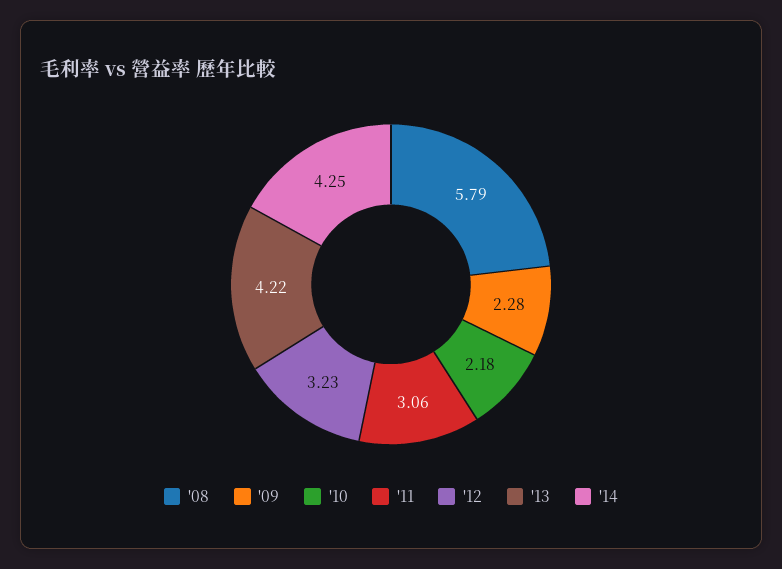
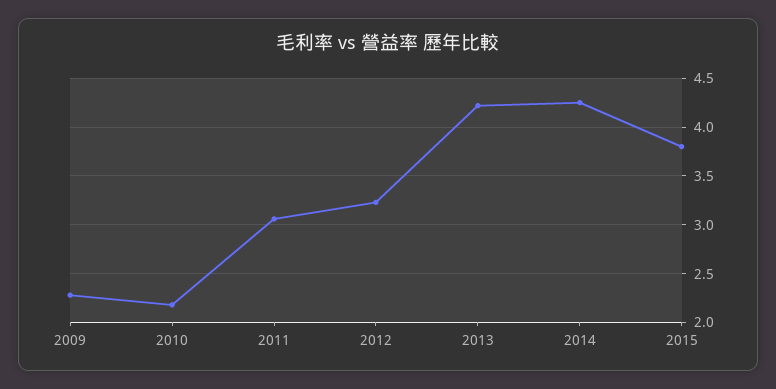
'08: 5.79 -> none
2015: none -> 3.8

